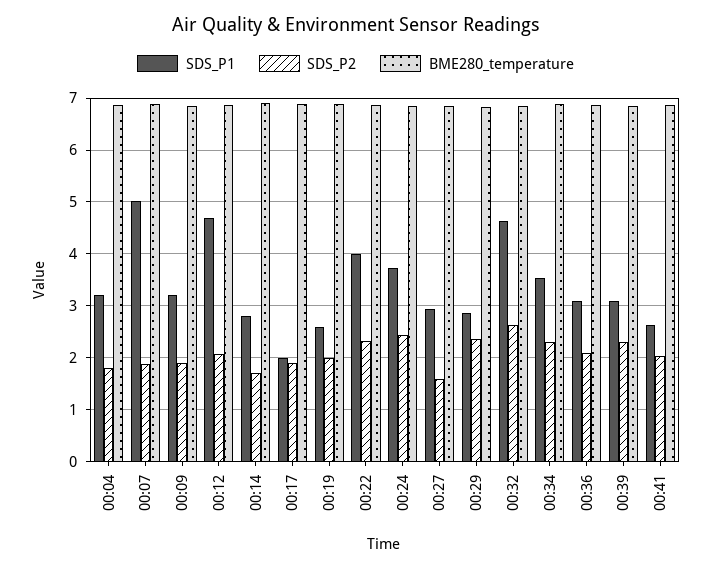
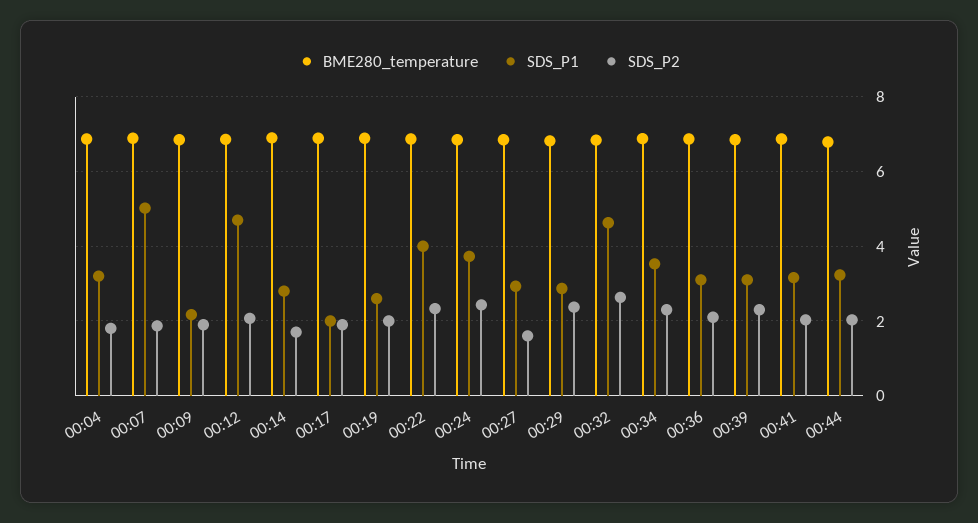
SDS_P1, 00:09: 3.2 -> 2.2
SDS_P1, 00:41: 2.6 -> 3.2
BME280_temperature, 00:44: none -> 6.8
SDS_P1, 00:44: none -> 3.2
SDS_P2, 00:44: none -> 2

